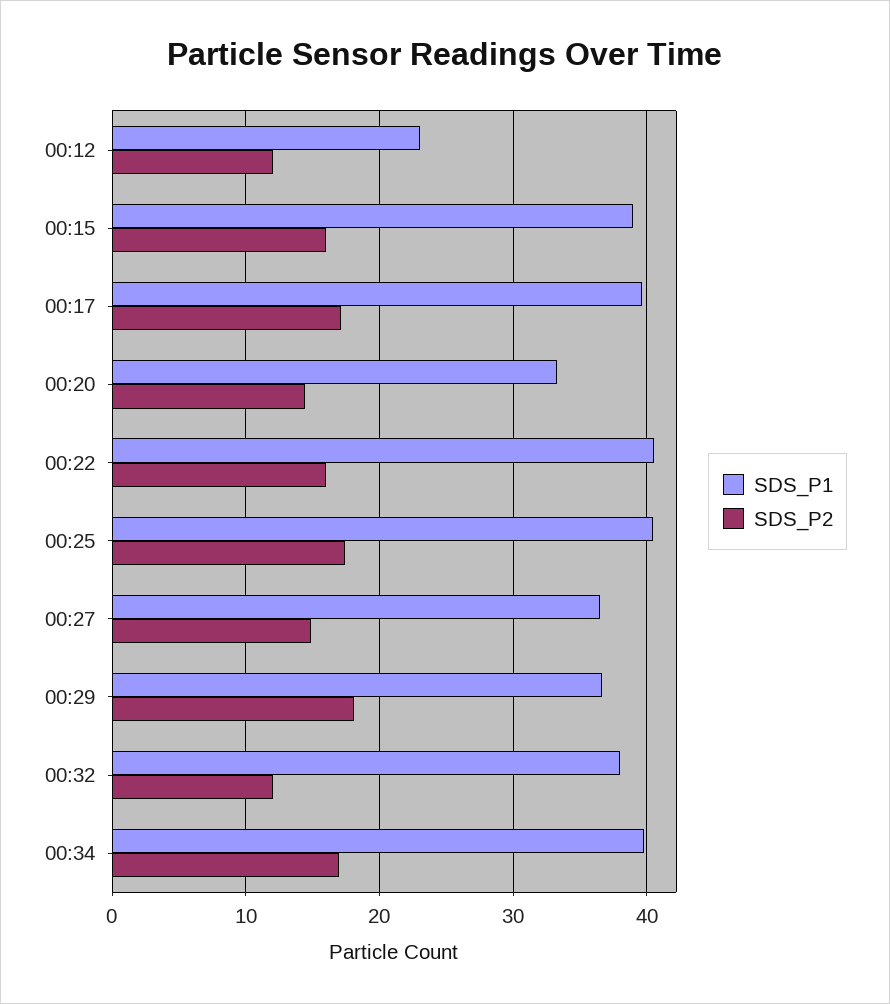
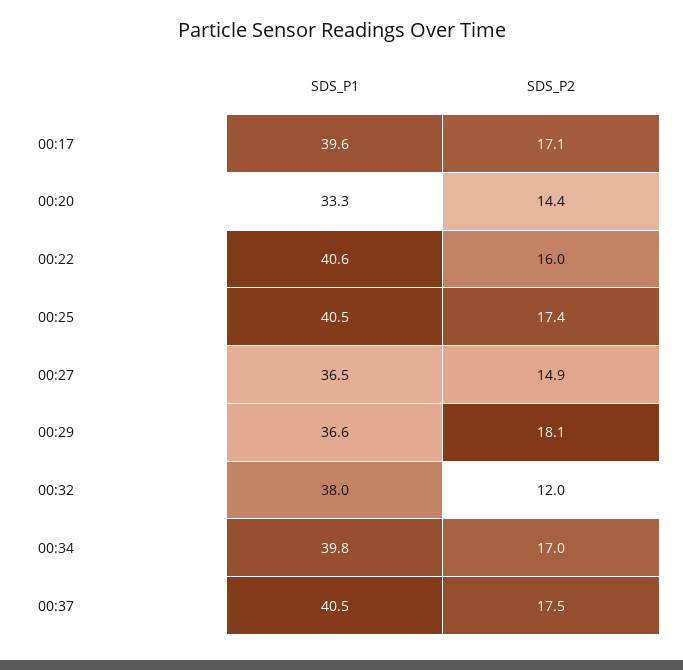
SDS_P1, 00:12: 23 -> none
SDS_P2, 00:12: 12 -> none
SDS_P1, 00:15: 39 -> none
SDS_P2, 00:15: 16 -> none
SDS_P1, 00:37: none -> 40.5
SDS_P2, 00:37: none -> 17.5

